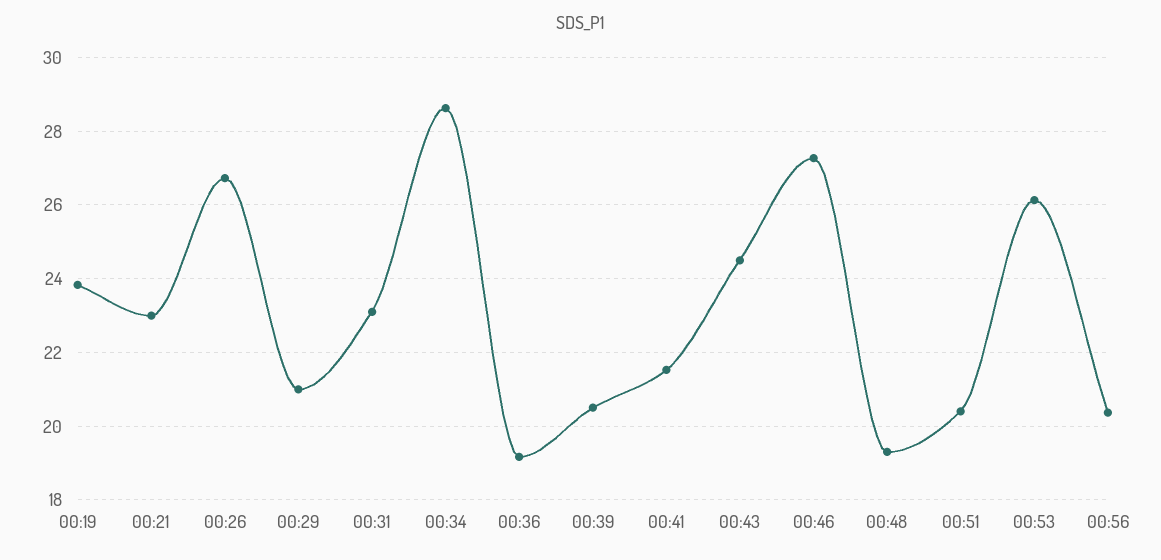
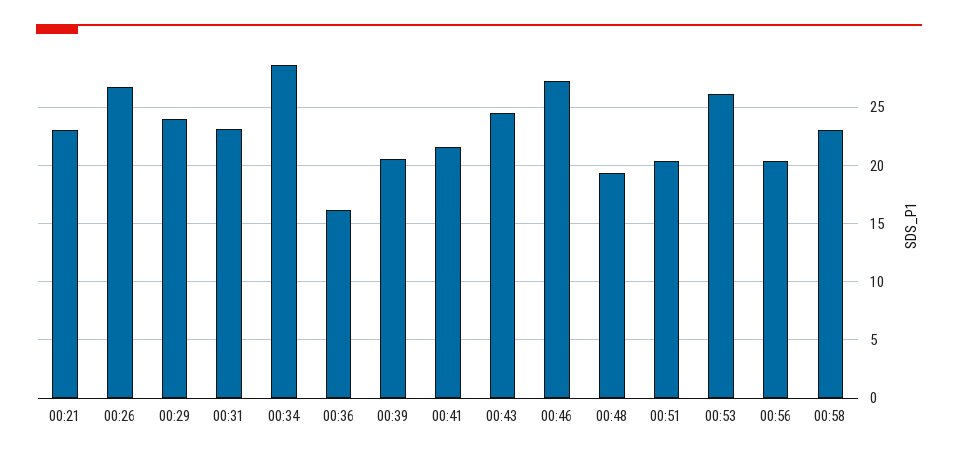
00:19: 23.8 -> none
00:29: 21 -> 24
00:36: 19.2 -> 16
00:58: none -> 23

